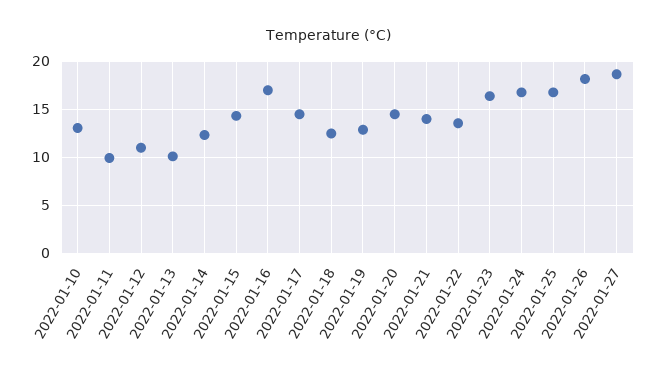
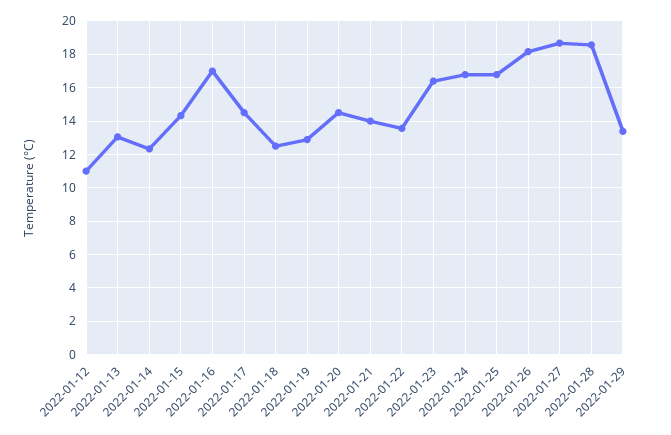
2022-01-10: 13 -> none
2022-01-11: 10 -> none
2022-01-13: 10 -> 13
2022-01-28: none -> 18.5
2022-01-29: none -> 13.5

